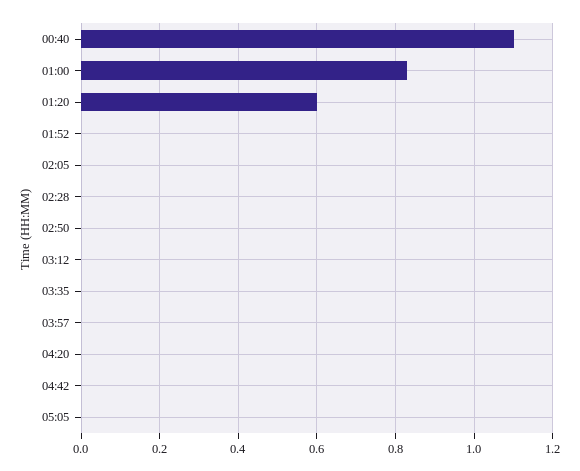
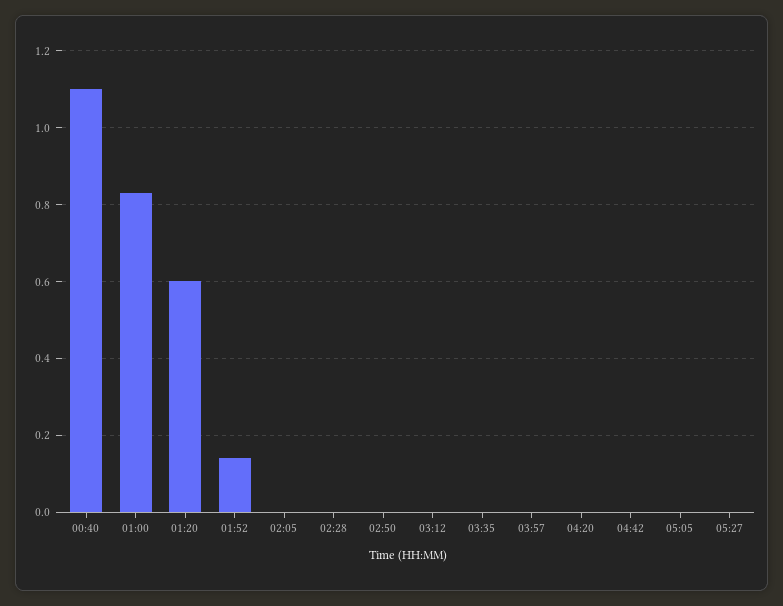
01:52: 0 -> 0.15
05:27: none -> 0

